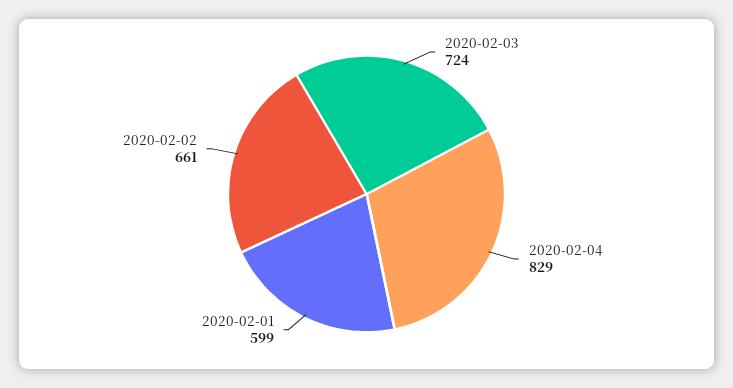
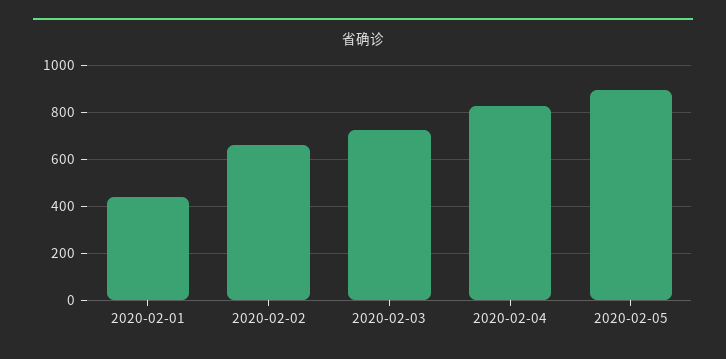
2020-02-01: 599 -> 450
2020-02-05: none -> 900

